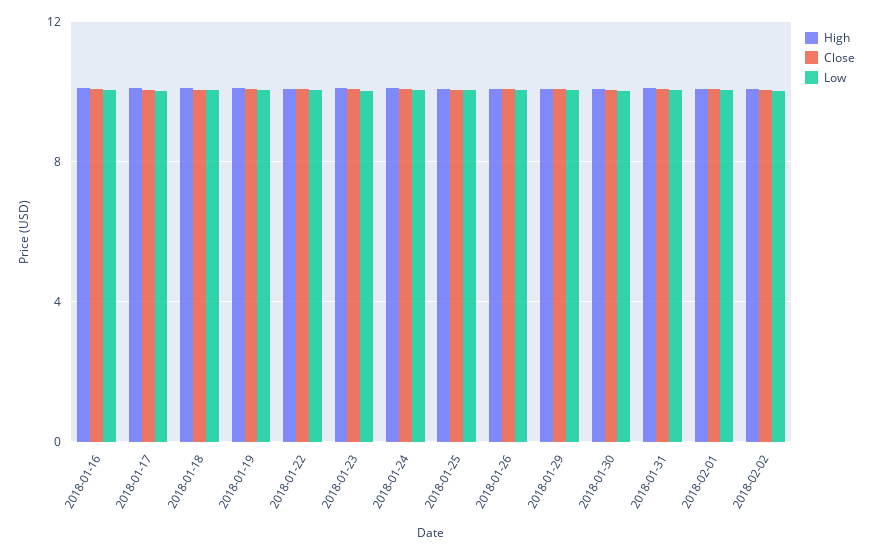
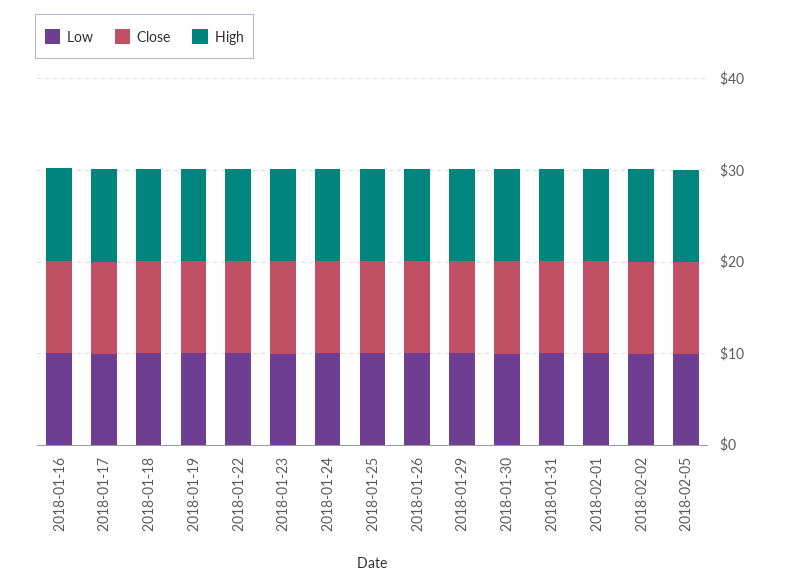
Low, 2018-02-05: none -> 10
Close, 2018-02-05: none -> 10
High, 2018-02-05: none -> 10

